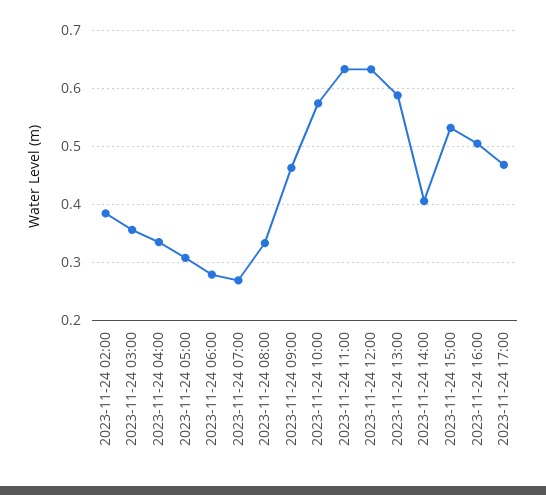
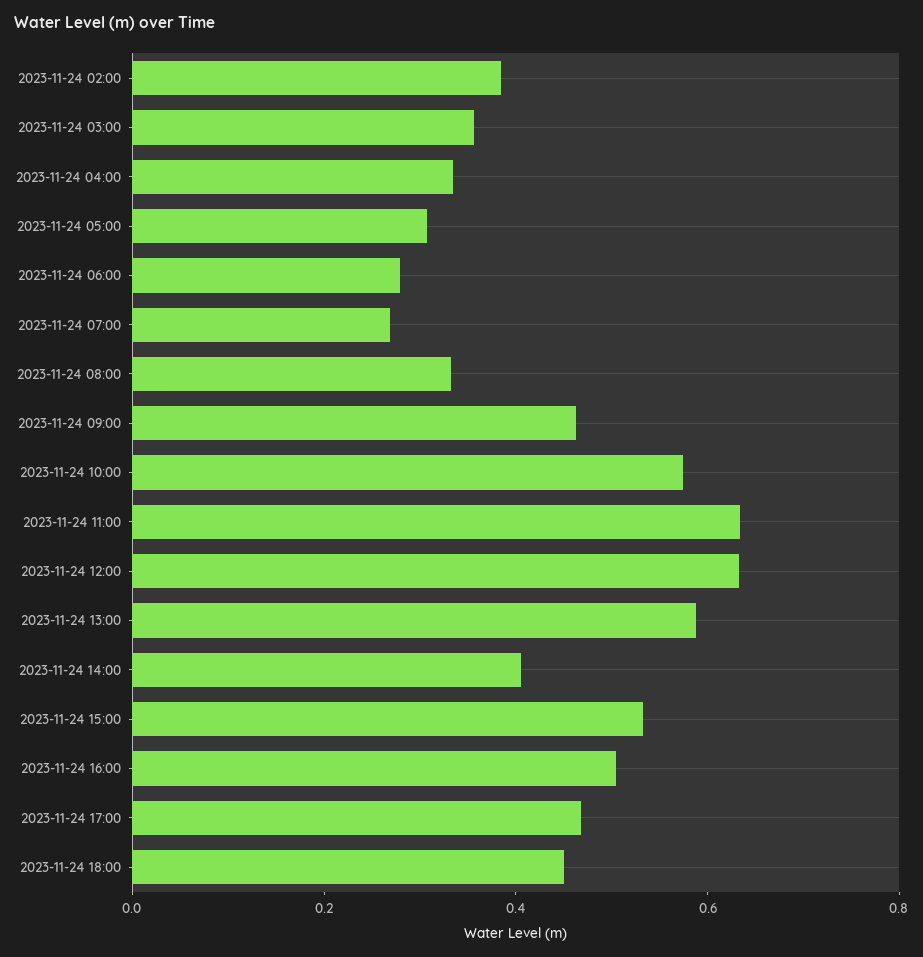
2023-11-24 18:00: none -> 0.45

